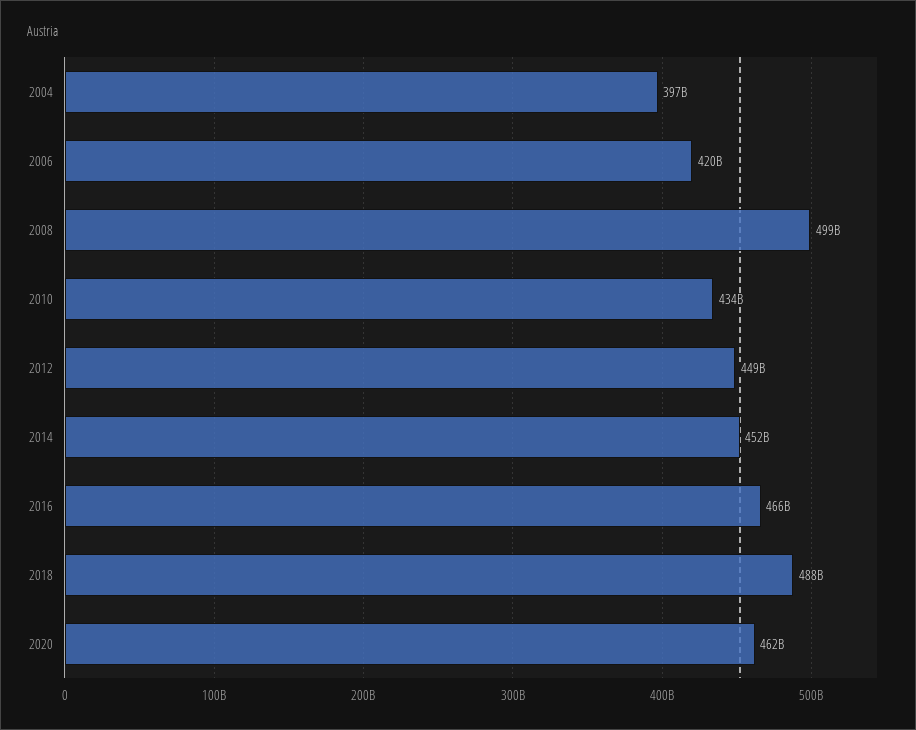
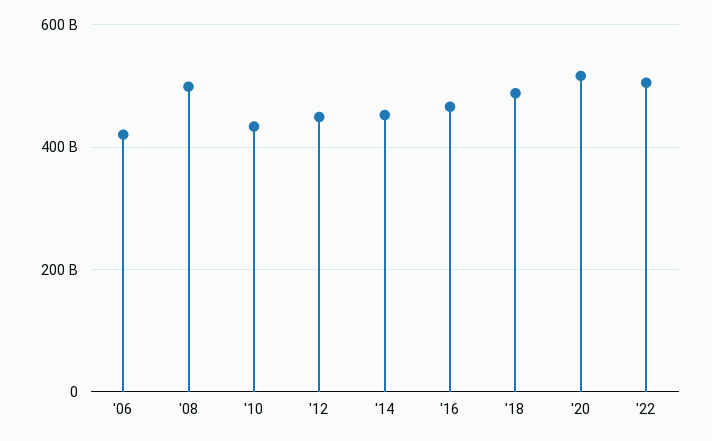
2004: 397000000000 -> none
2020: 462000000000 -> 520000000000
'22: none -> 500000000000

